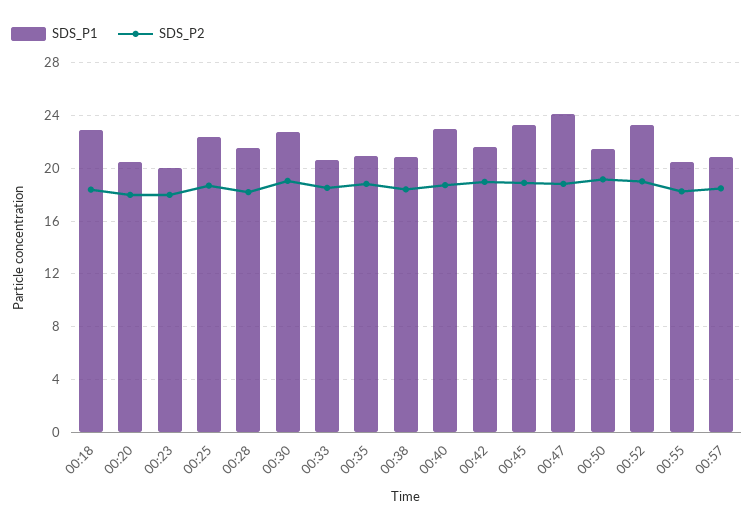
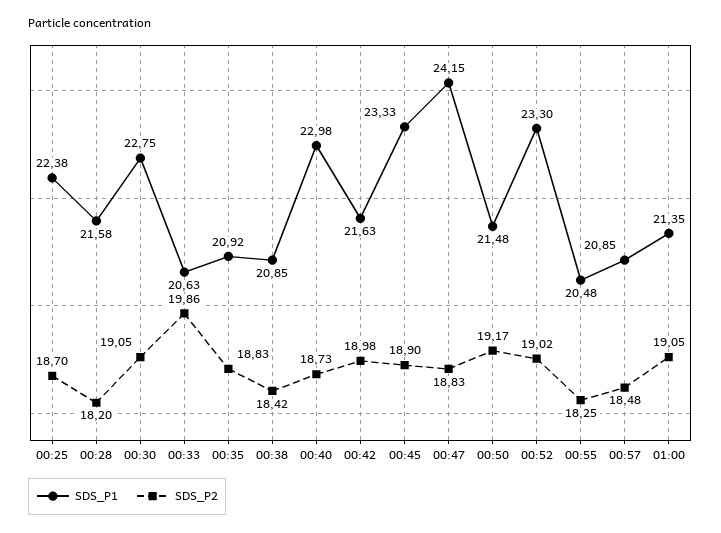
SDS_P1, 00:18: 23 -> none
SDS_P2, 00:18: 18.5 -> none
SDS_P1, 00:20: 20.5 -> none
SDS_P2, 00:20: 18 -> none
SDS_P1, 00:23: 20 -> none
SDS_P2, 00:23: 18 -> none
SDS_P2, 00:33: 18.5 -> 19.86
SDS_P1, 01:00: none -> 21.35
SDS_P2, 01:00: none -> 19.05

